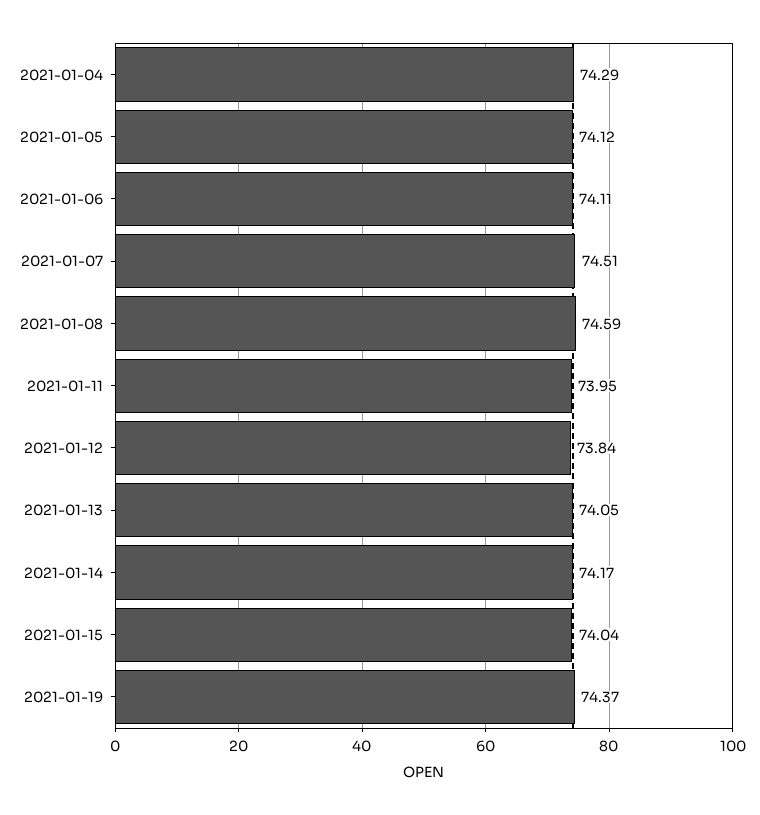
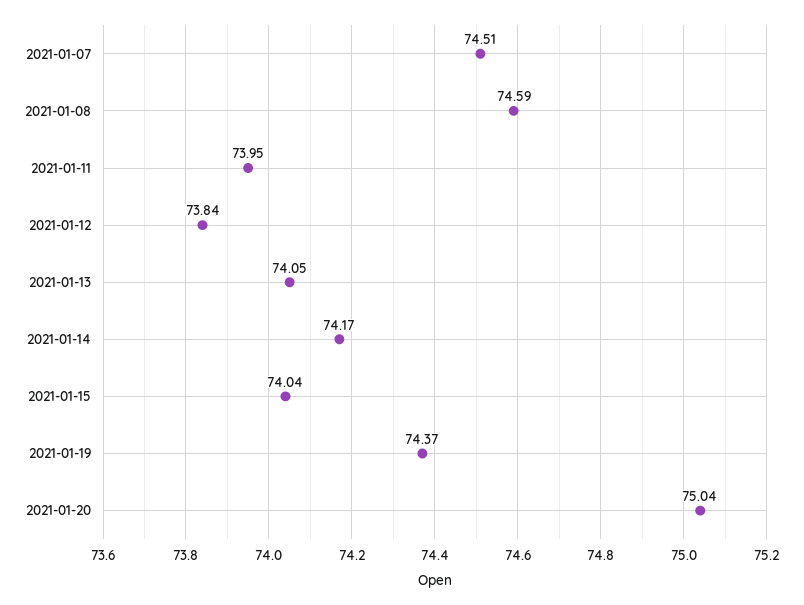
2021-01-04: 74.29 -> none
2021-01-05: 74.12 -> none
2021-01-06: 74.11 -> none
2021-01-20: none -> 75.04

